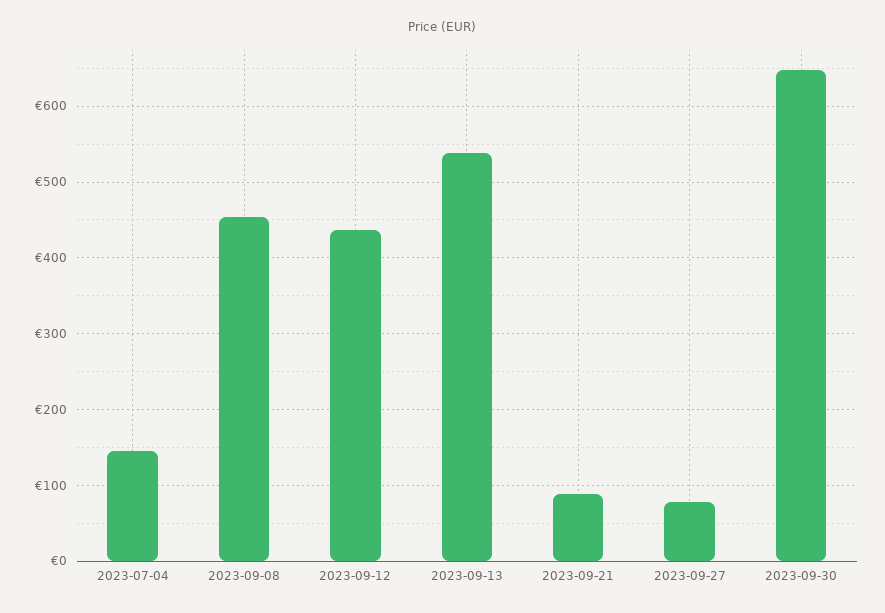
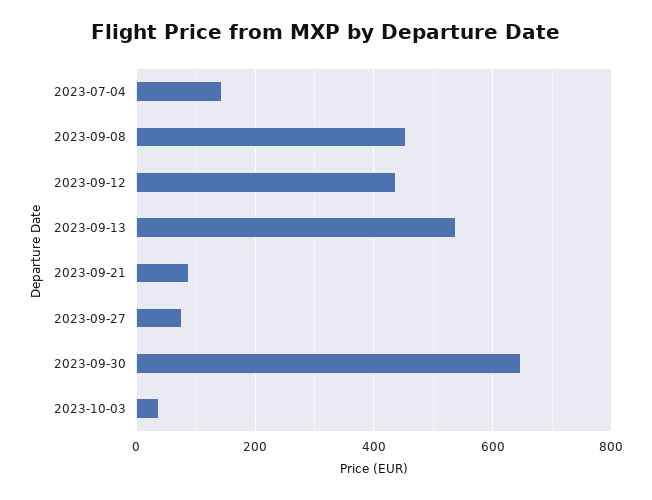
2023-10-03: none -> 40

